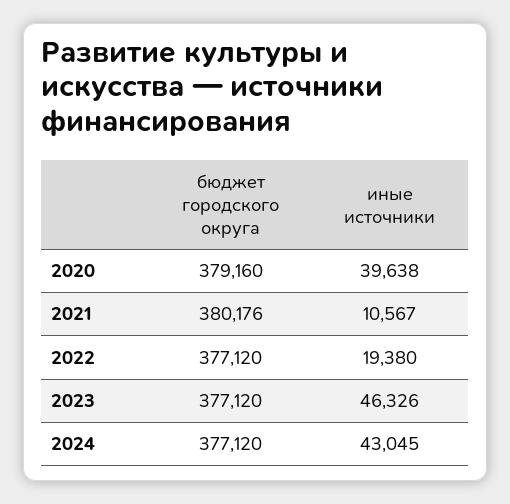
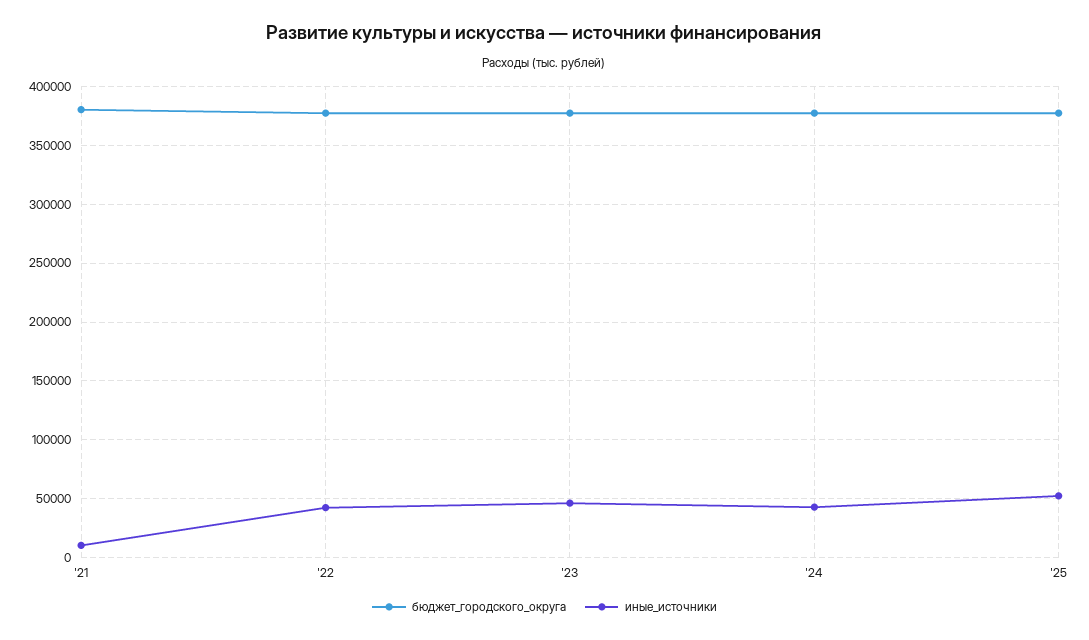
бюджет городского округа, 2020: 379160 -> none
иные источники, 2020: 39638 -> none
иные источники, 2022: 19380 -> 40000
бюджет городского округа, '25: none -> 380000
иные источники, '25: none -> 50000

